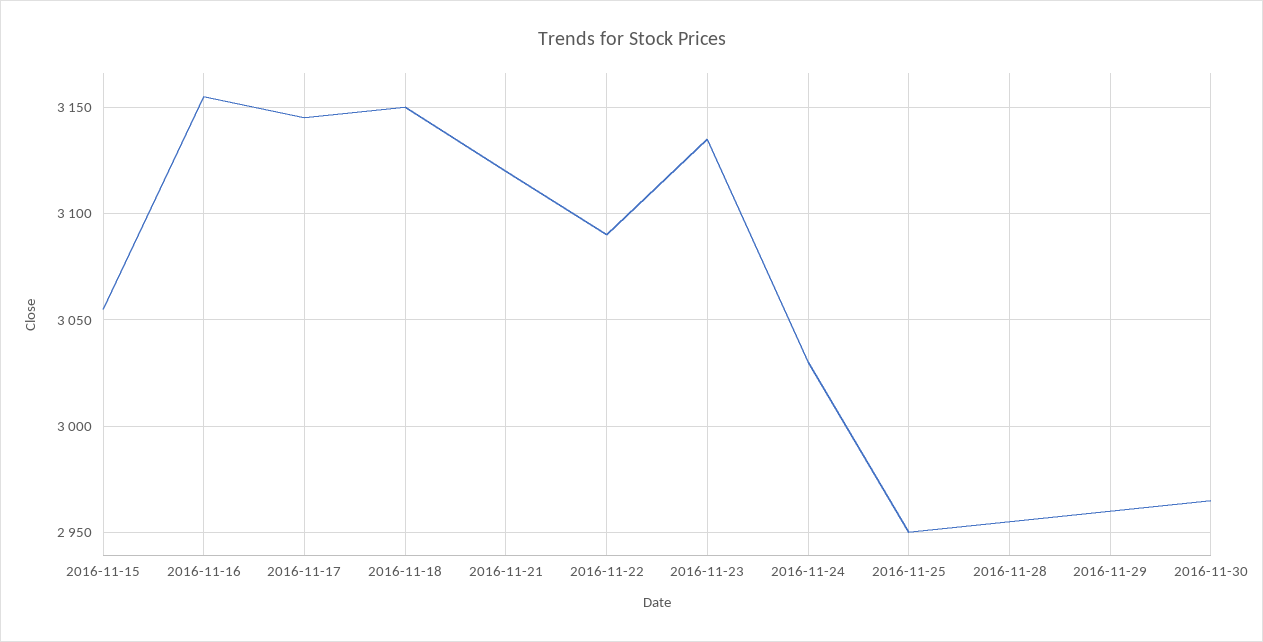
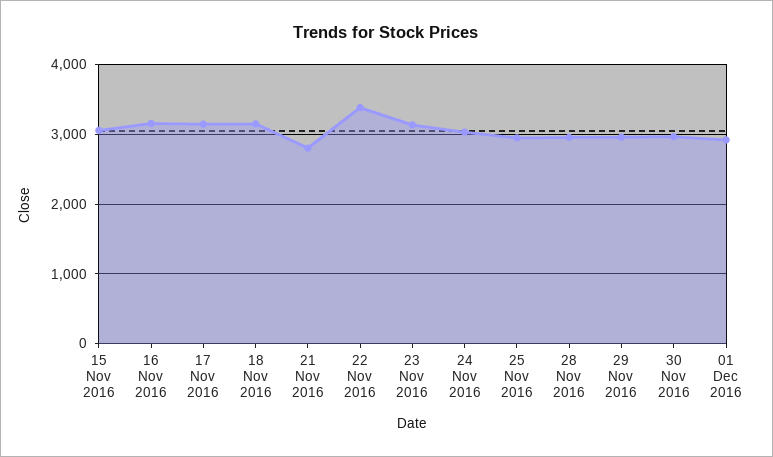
2016-11-21: 3120 -> 2800
2016-11-22: 3090 -> 3400
01 Dec 2016: none -> 2900

